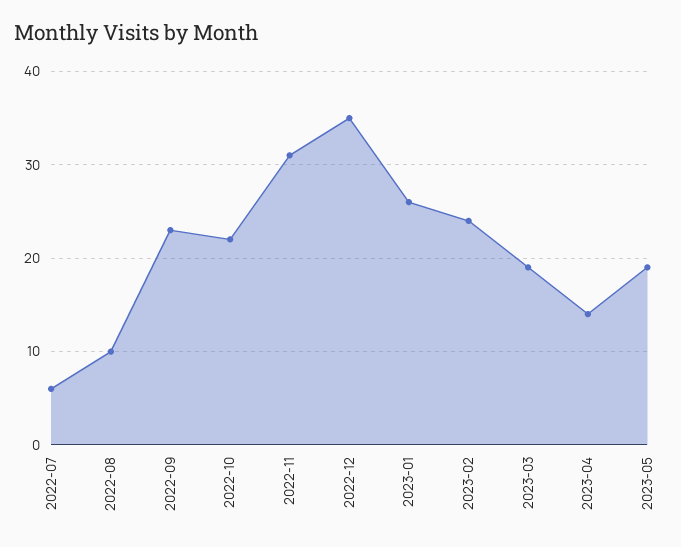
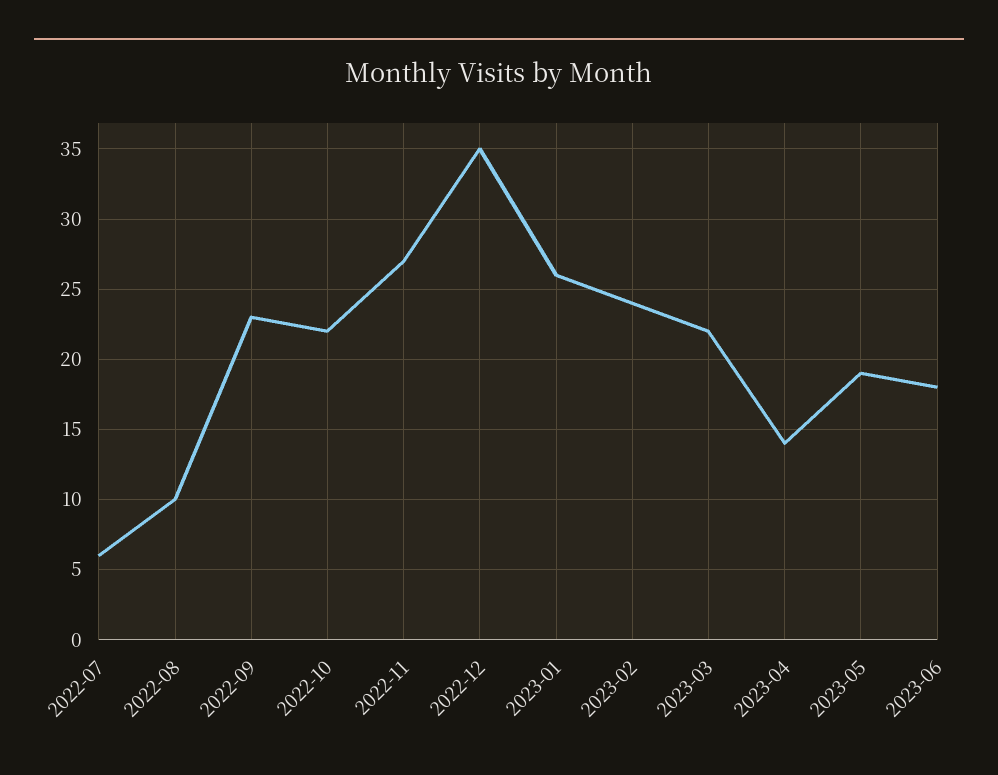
2022-11: 31 -> 27
2023-03: 19 -> 22
2023-06: none -> 18

